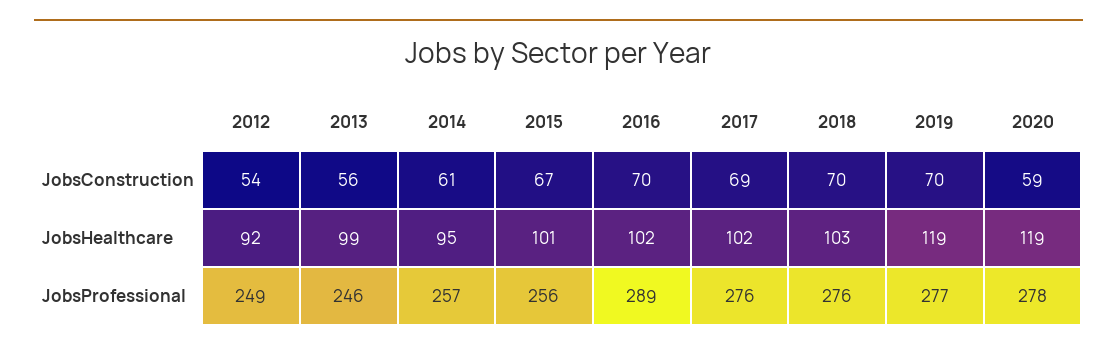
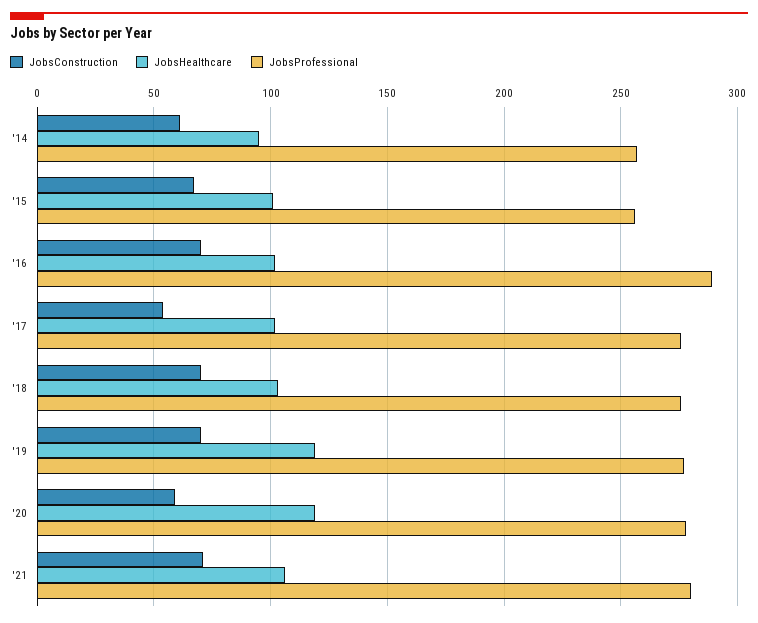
JobsConstruction, 2012: 54 -> none
JobsConstruction, 2013: 56 -> none
JobsConstruction, 2017: 69 -> 55
JobsHealthcare, 2012: 92 -> none
JobsHealthcare, 2013: 99 -> none
JobsProfessional, 2012: 249 -> none
JobsProfessional, 2013: 246 -> none
JobsConstruction, '21: none -> 70
JobsHealthcare, '21: none -> 105
JobsProfessional, '21: none -> 280

